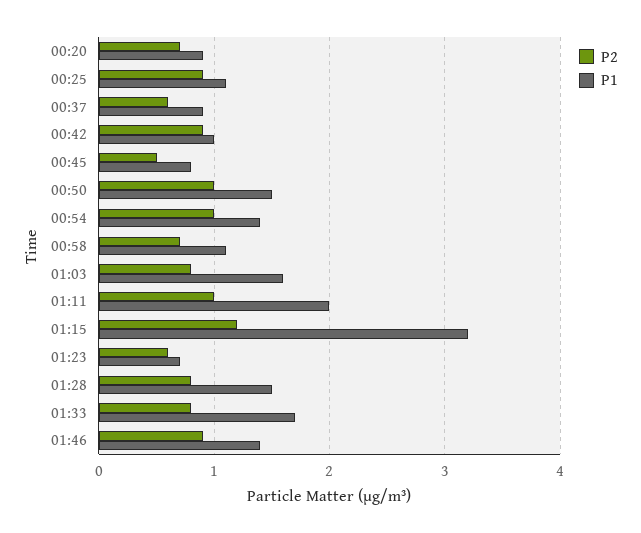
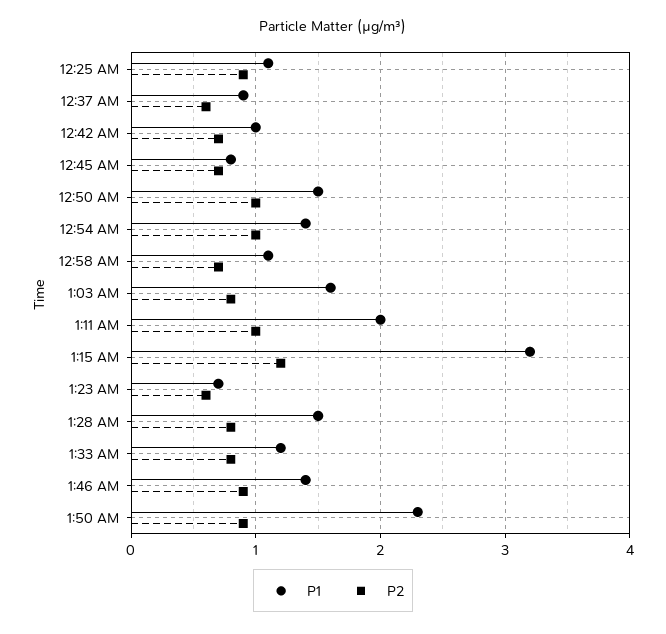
P2, 00:20: 0.7 -> none
P1, 00:20: 0.9 -> none
P2, 00:42: 0.9 -> 0.7
P2, 00:45: 0.5 -> 0.7
P1, 01:33: 1.7 -> 1.2
P1, 1:50 AM: none -> 2.3
P2, 1:50 AM: none -> 0.9

